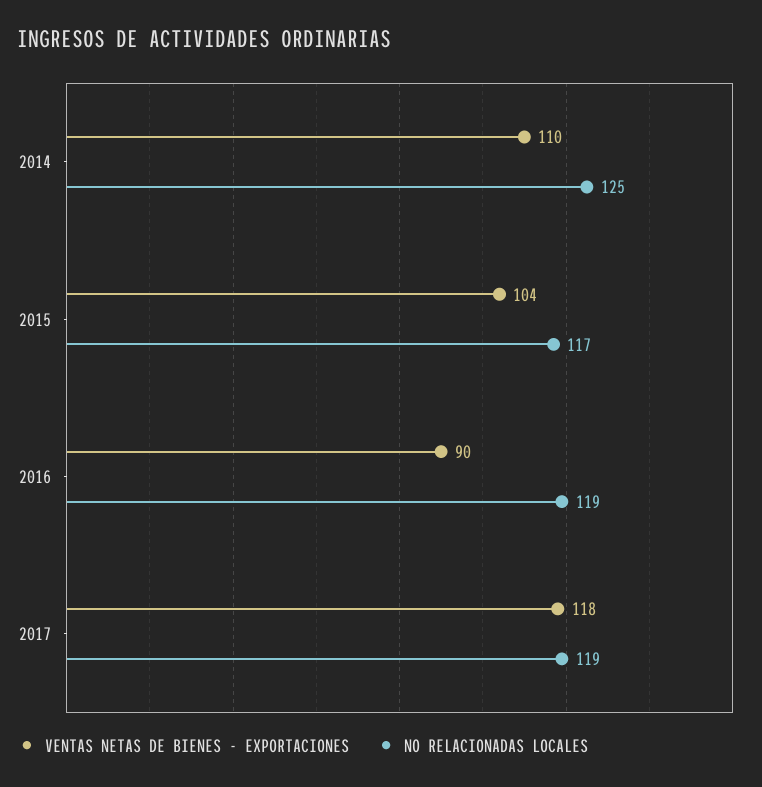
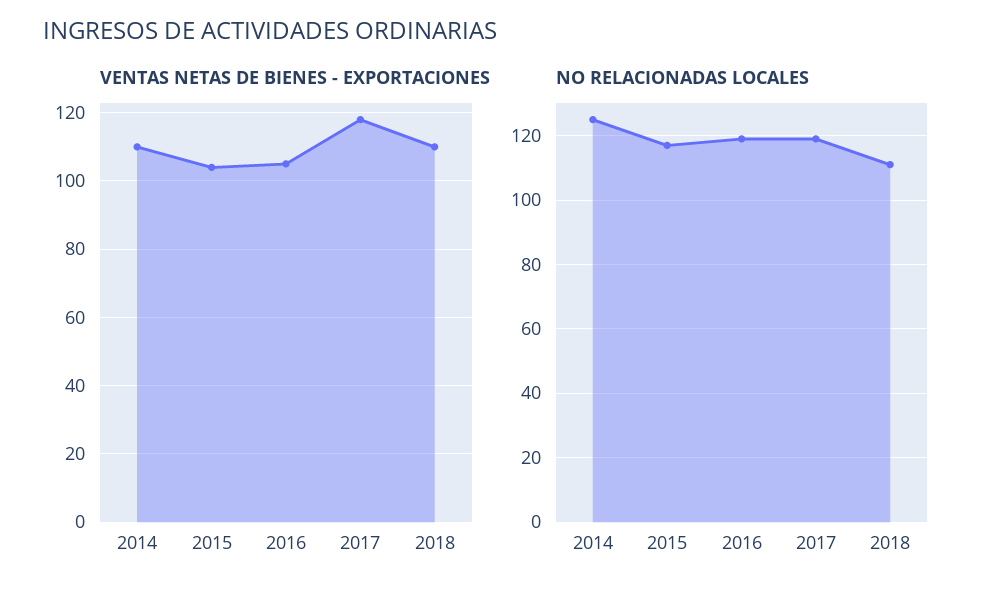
VENTAS NETAS DE BIENES - EXPORTACIONES, 2016: 90 -> 105
VENTAS NETAS DE BIENES - EXPORTACIONES, 2018: none -> 110
NO RELACIONADAS LOCALES, 2018: none -> 110

